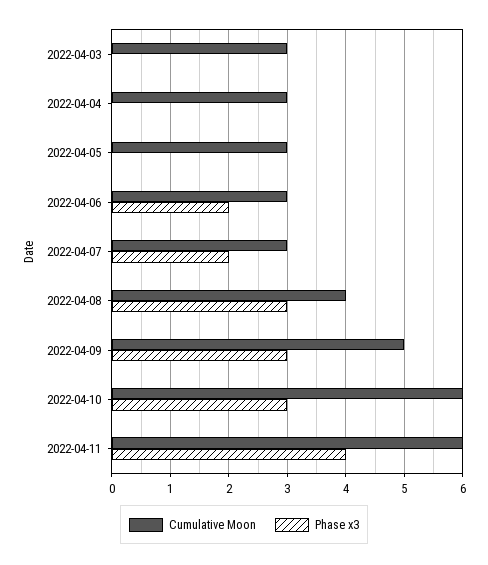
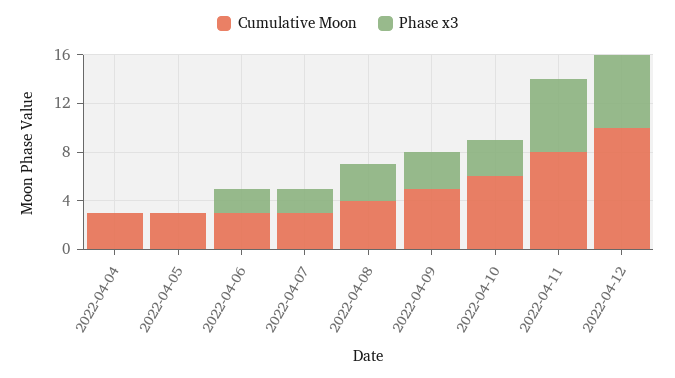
Cumulative Moon, 2022-04-03: 3 -> none
Phase x3, 2022-04-03: 0 -> none
Cumulative Moon, 2022-04-11: 6 -> 8
Phase x3, 2022-04-11: 4 -> 6
Cumulative Moon, 2022-04-12: none -> 10
Phase x3, 2022-04-12: none -> 6

